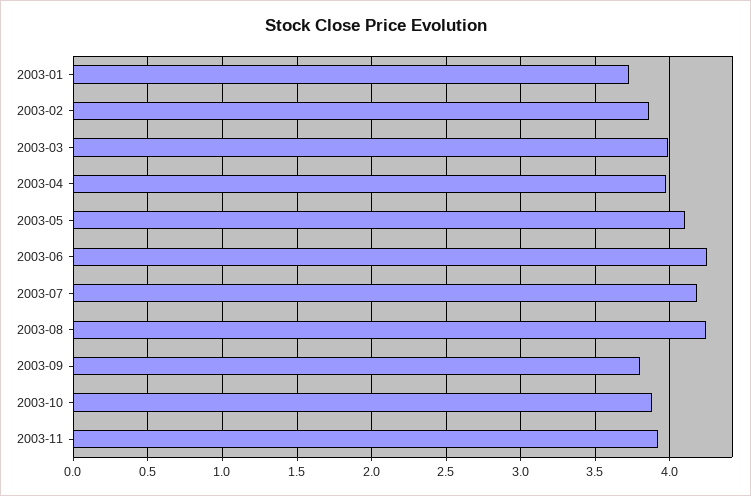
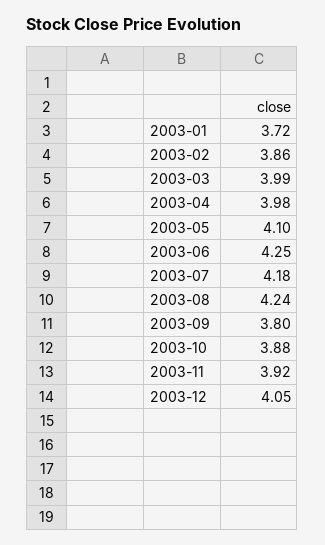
2003-12: none -> 4.05

